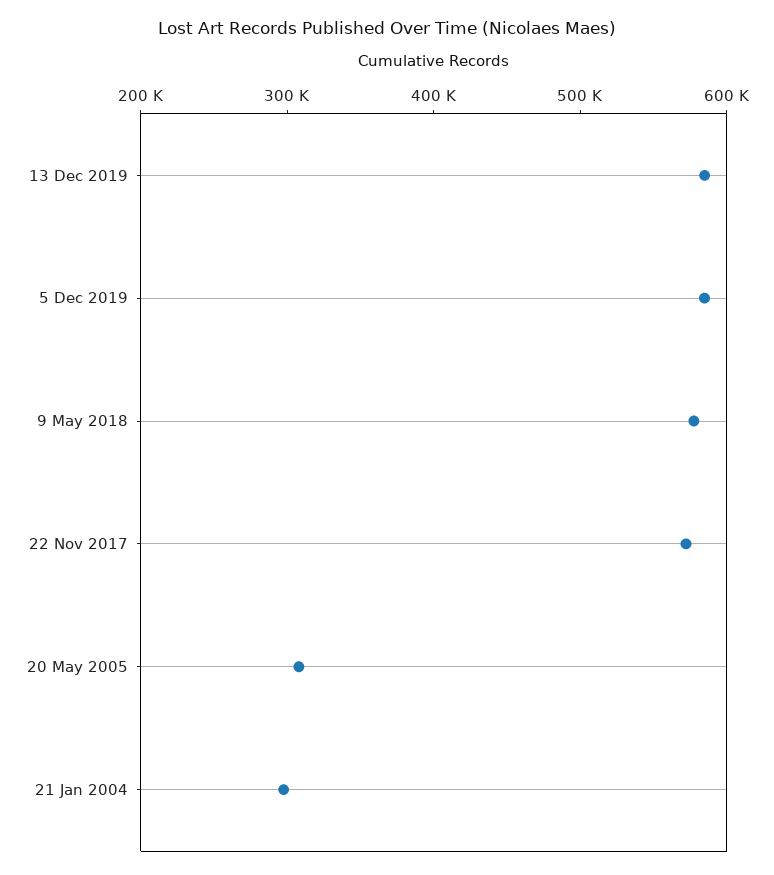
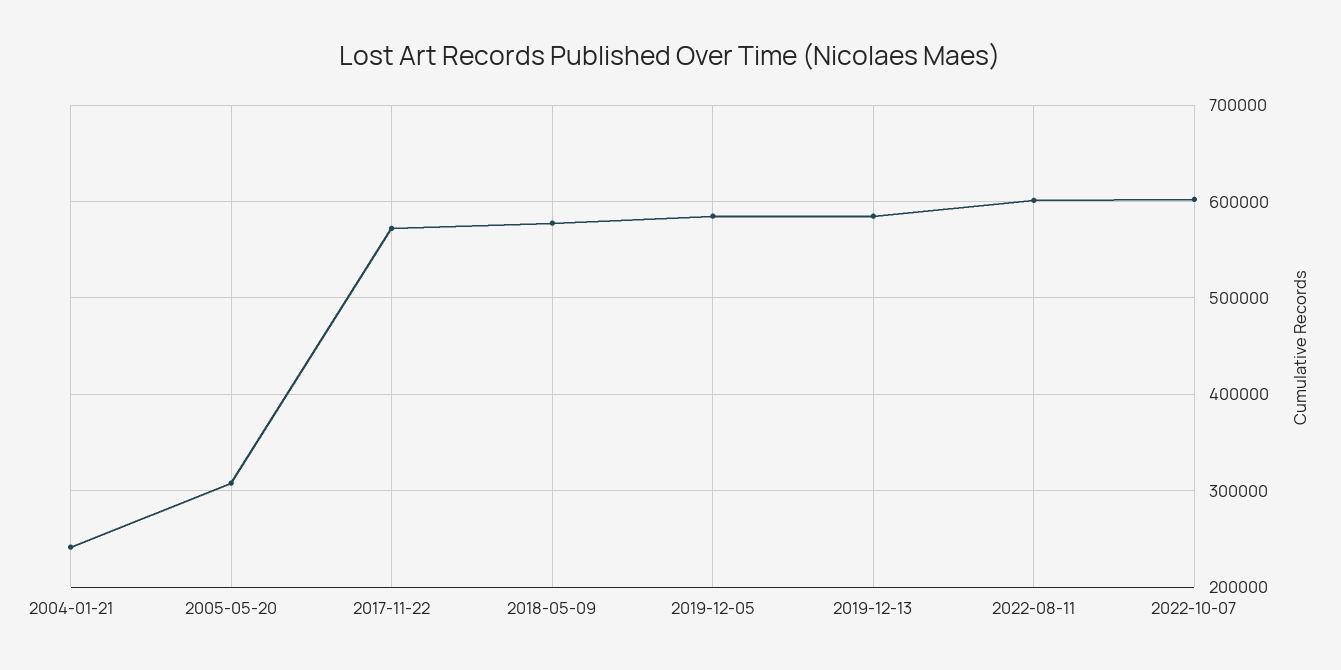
21 Jan 2004: 300000 -> 240000
2022-08-11: none -> 600000
2022-10-07: none -> 600000

